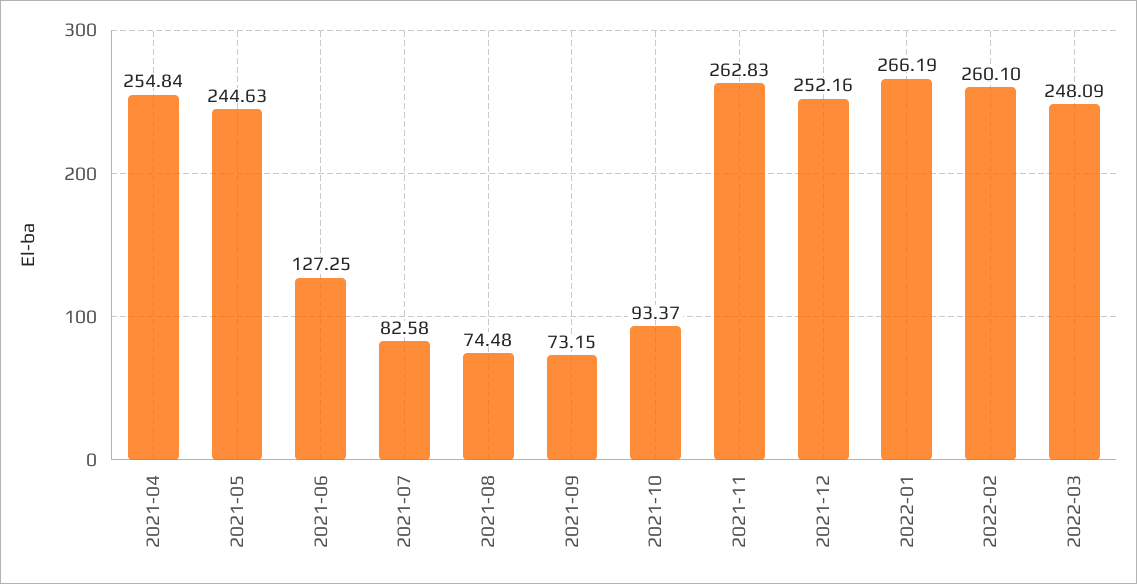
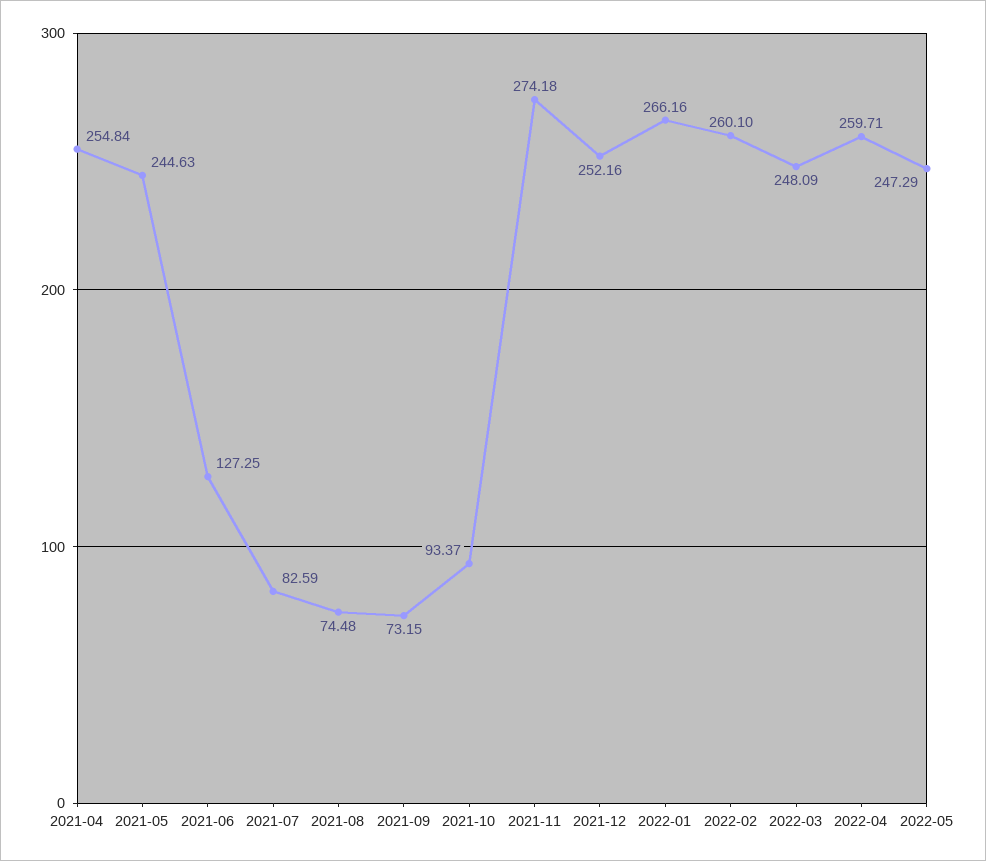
2021-07: 82.58 -> 82.59
2021-11: 262.83 -> 274.18
2022-01: 266.19 -> 266.16
2022-04: none -> 259.71
2022-05: none -> 247.29

